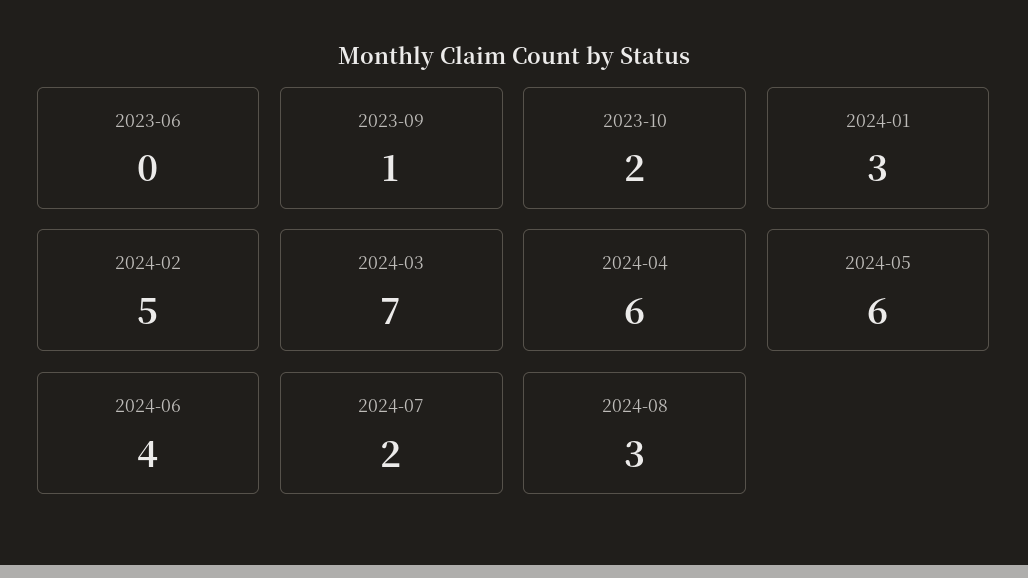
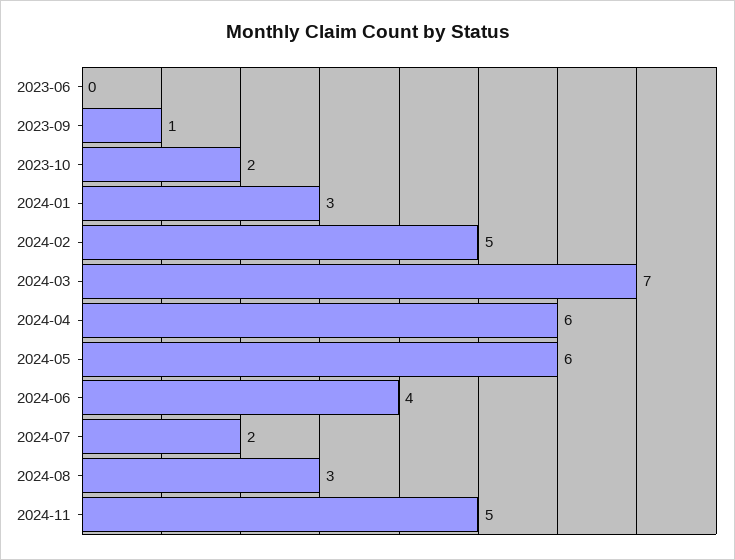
2024-11: none -> 5

